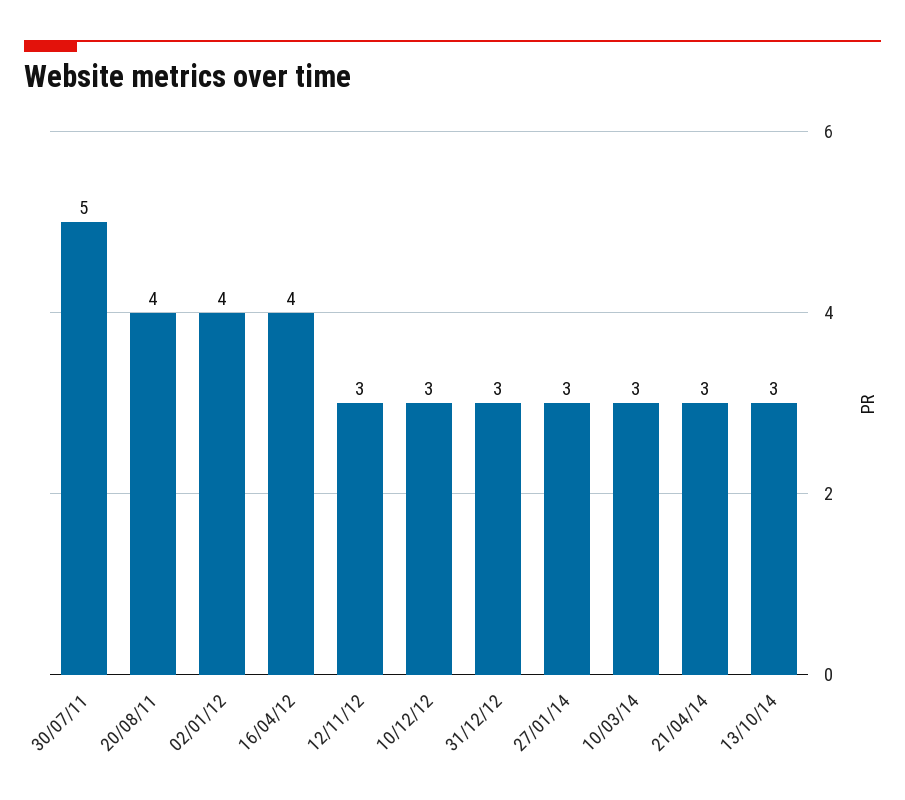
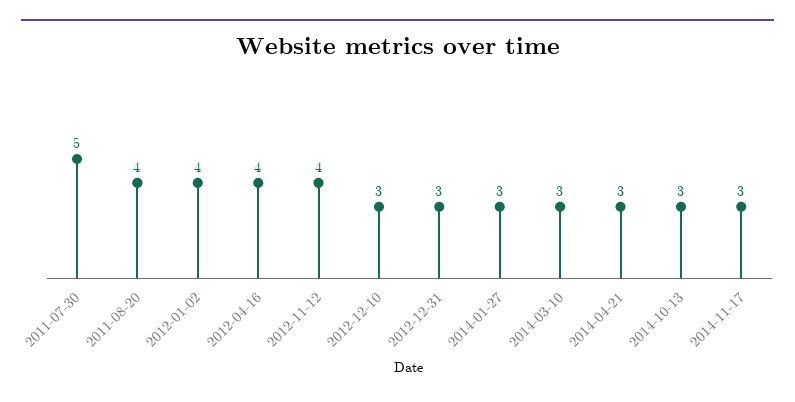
12/11/12: 3 -> 4
2014-11-17: none -> 3

